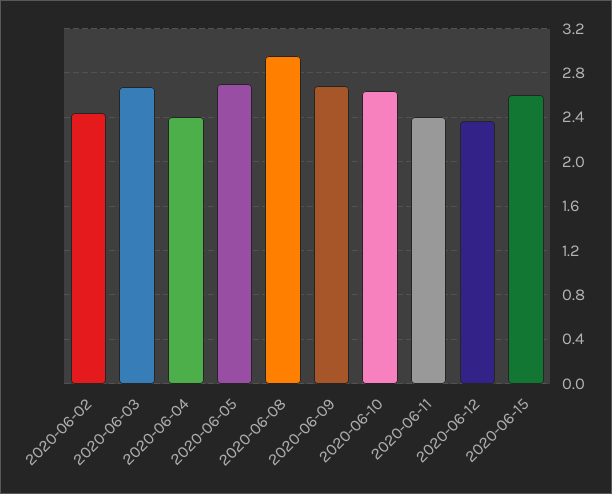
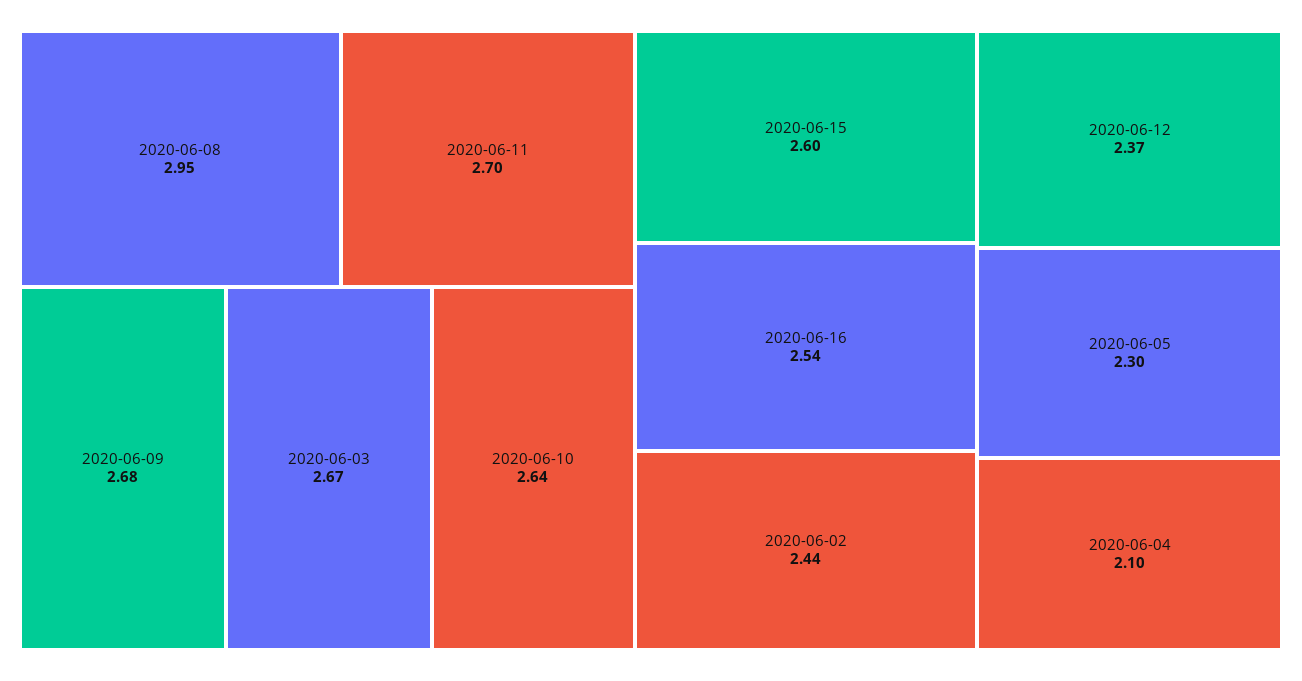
2020-06-04: 2.4 -> 2.1
2020-06-05: 2.7 -> 2.3
2020-06-11: 2.4 -> 2.7
2020-06-16: none -> 2.54

